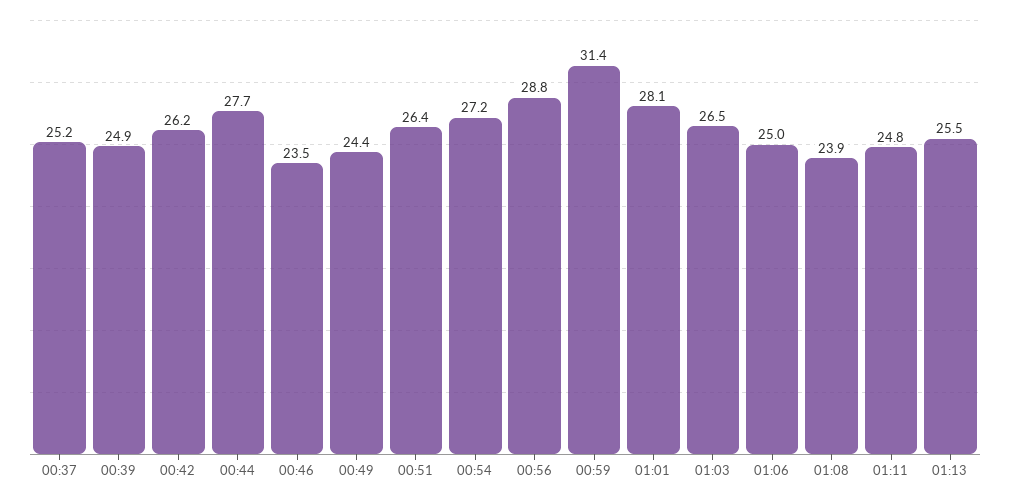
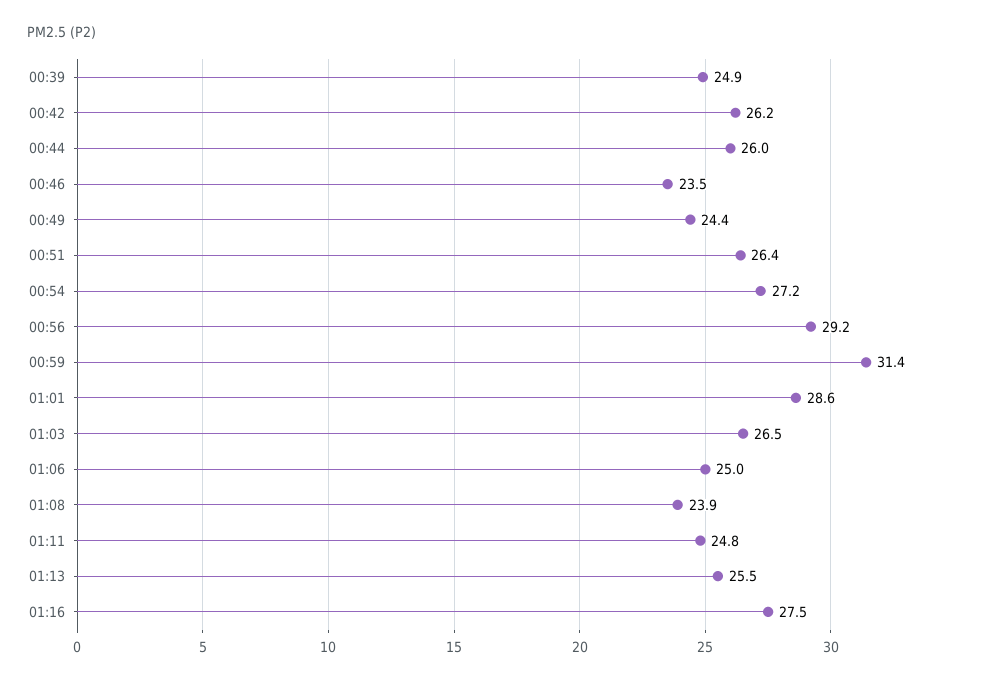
00:37: 25.2 -> none
00:44: 27.7 -> 26
00:56: 28.8 -> 29.2
01:01: 28.1 -> 28.6
01:16: none -> 27.5

